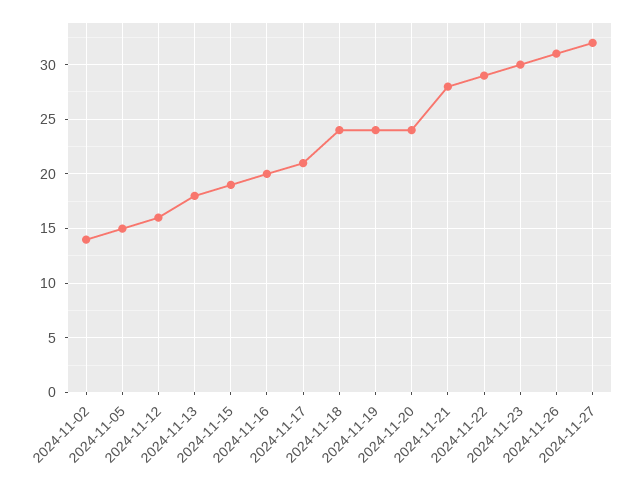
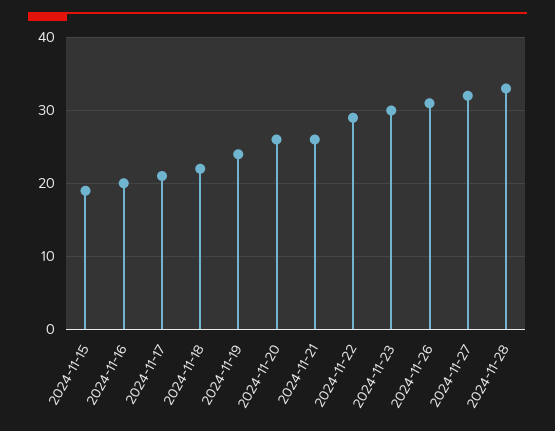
2024-11-02: 14 -> none
2024-11-05: 15 -> none
2024-11-12: 16 -> none
2024-11-13: 18 -> none
2024-11-18: 24 -> 22
2024-11-20: 24 -> 26
2024-11-21: 28 -> 26
2024-11-28: none -> 33

